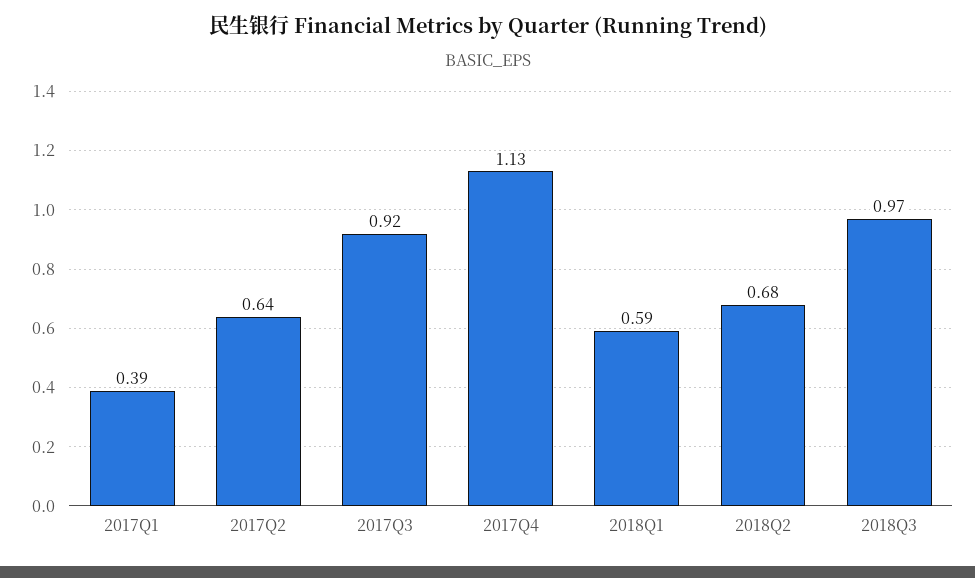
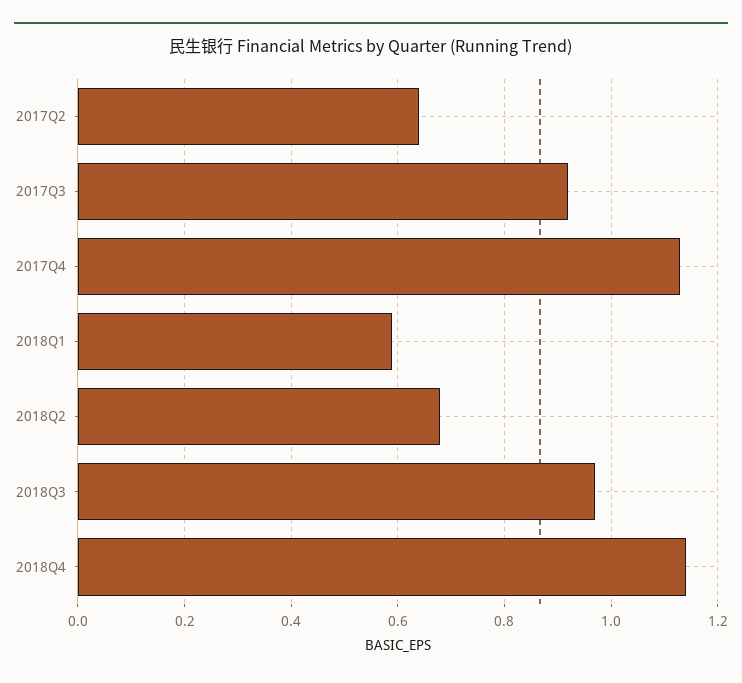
2017Q1: 0.39 -> none
2018Q4: none -> 1.15

